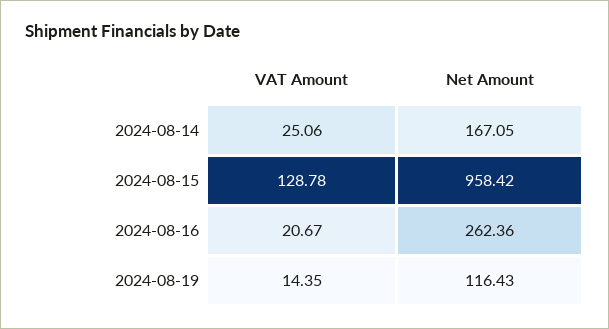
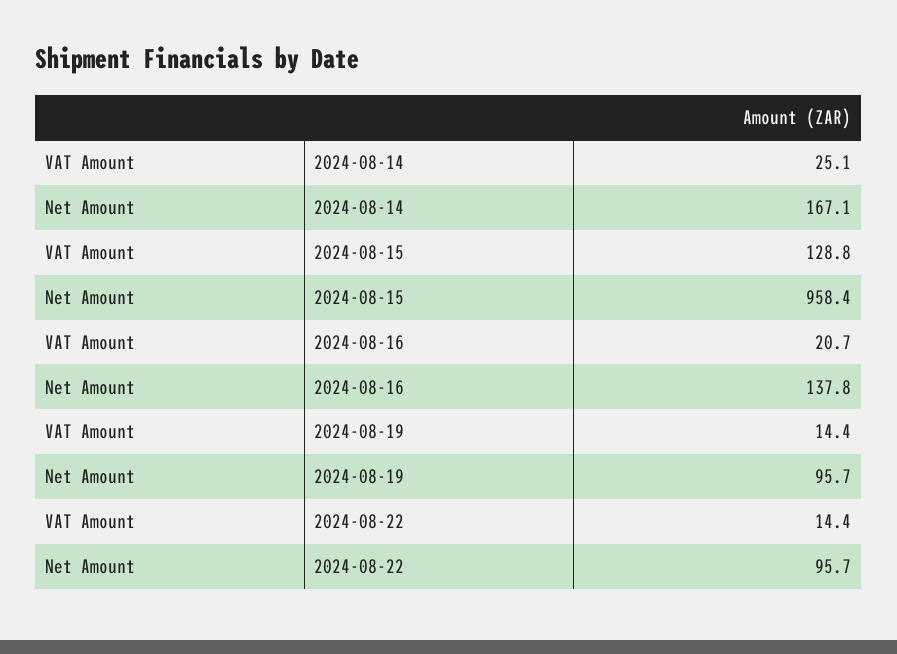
Net Amount, 2024-08-16: 262.36 -> 137.8
Net Amount, 2024-08-19: 116.43 -> 95.7
VAT Amount, 2024-08-22: none -> 14.4
Net Amount, 2024-08-22: none -> 95.7

